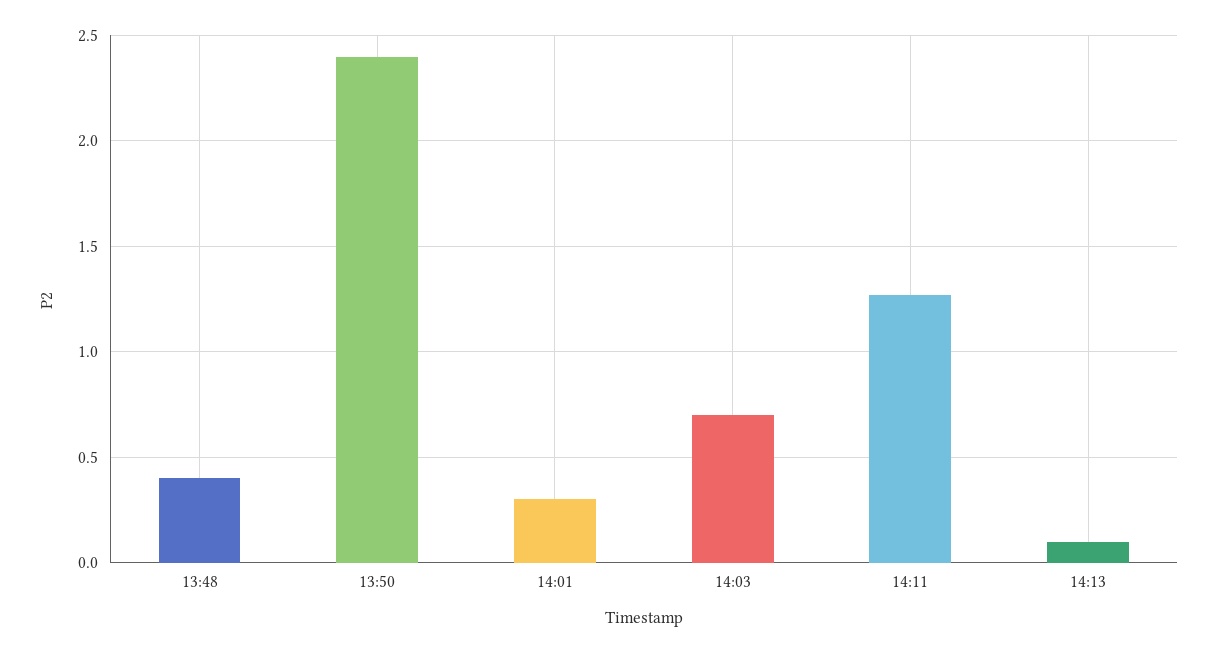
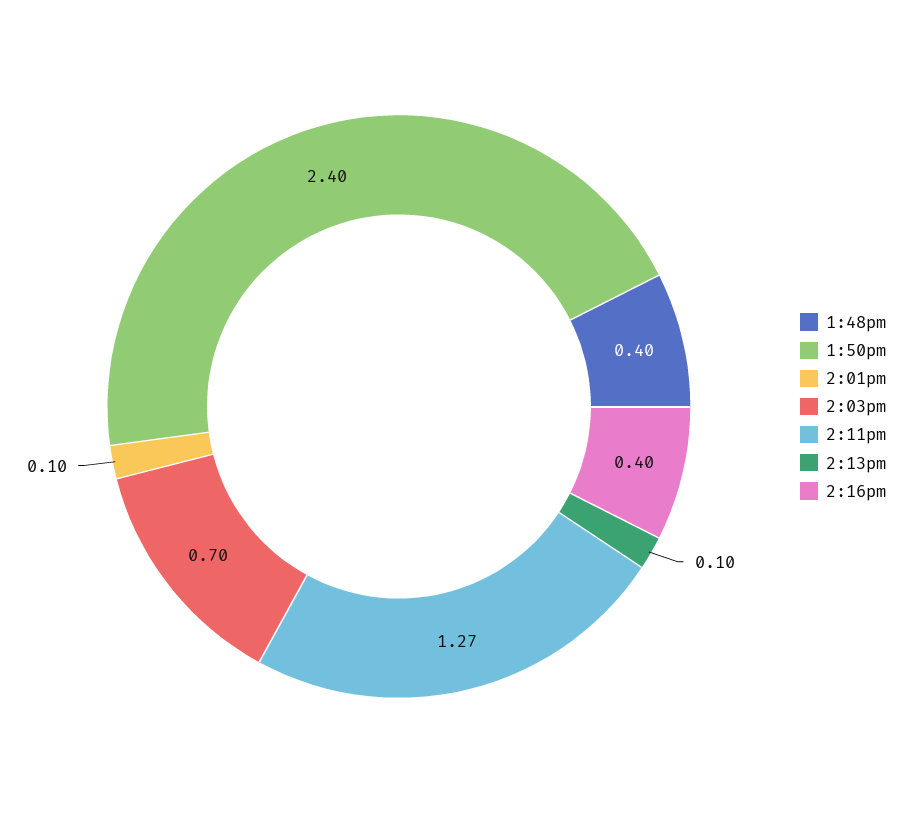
14:01: 0.3 -> 0.1
2:16pm: none -> 0.4

